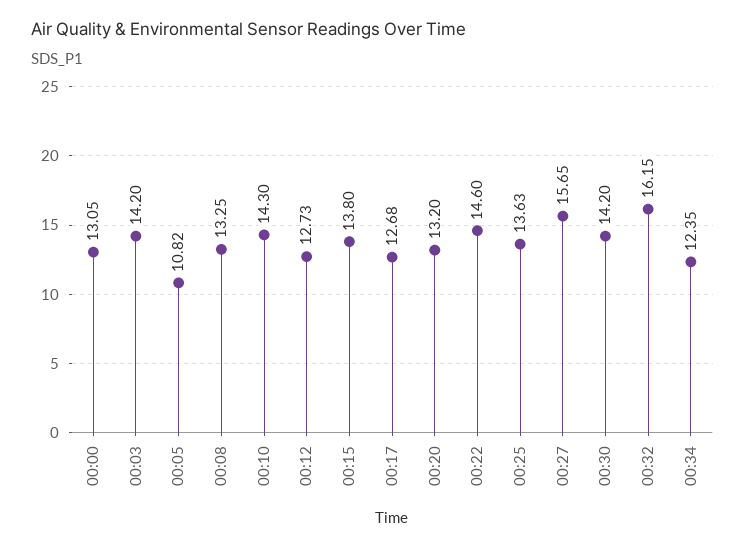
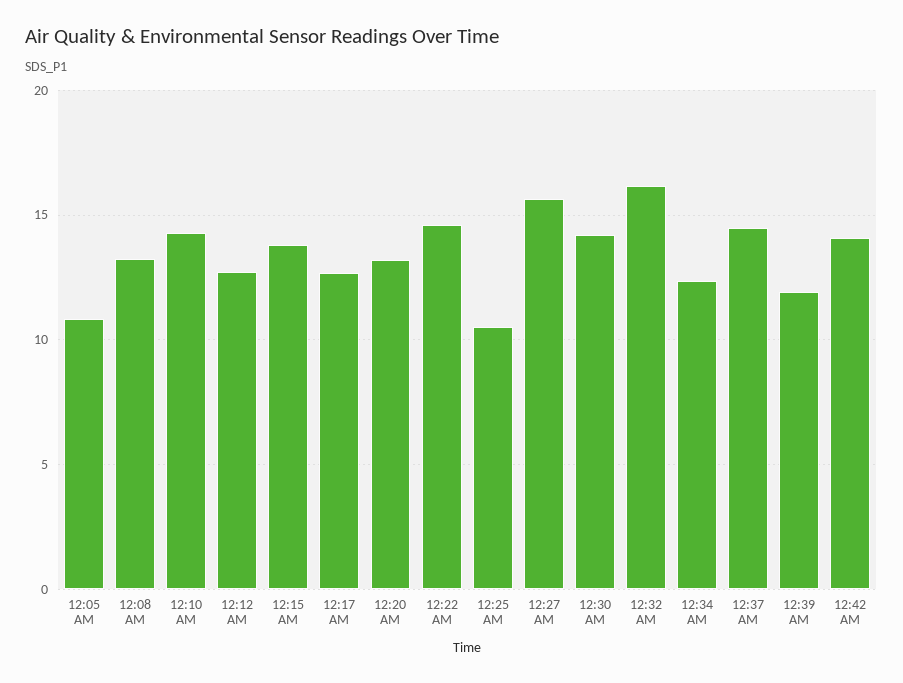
00:00: 13.05 -> none
00:03: 14.2 -> none
00:25: 13.63 -> 10.5
12:37 AM: none -> 14.5
12:39 AM: none -> 12
12:42 AM: none -> 14

